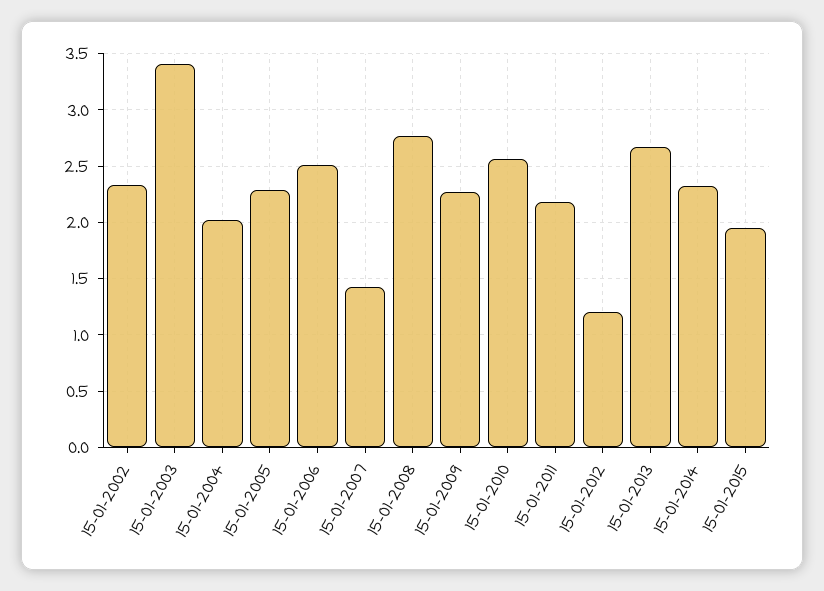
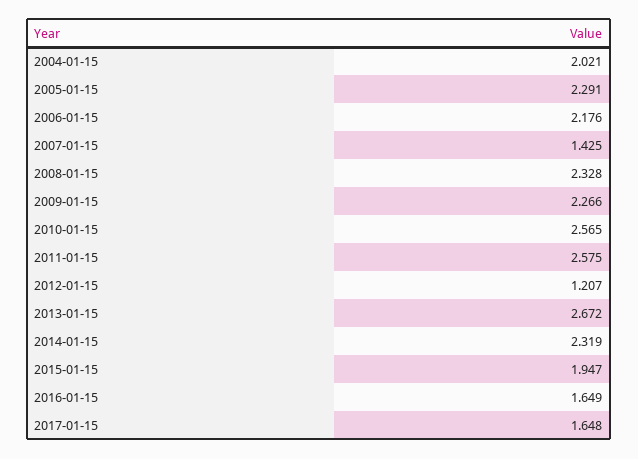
15-01-2002: 2.3 -> none
15-01-2003: 3.4 -> none
15-01-2006: 2.5 -> 2.176
15-01-2008: 2.8 -> 2.328
15-01-2011: 2.2 -> 2.575
2016-01-15: none -> 1.649
2017-01-15: none -> 1.648

